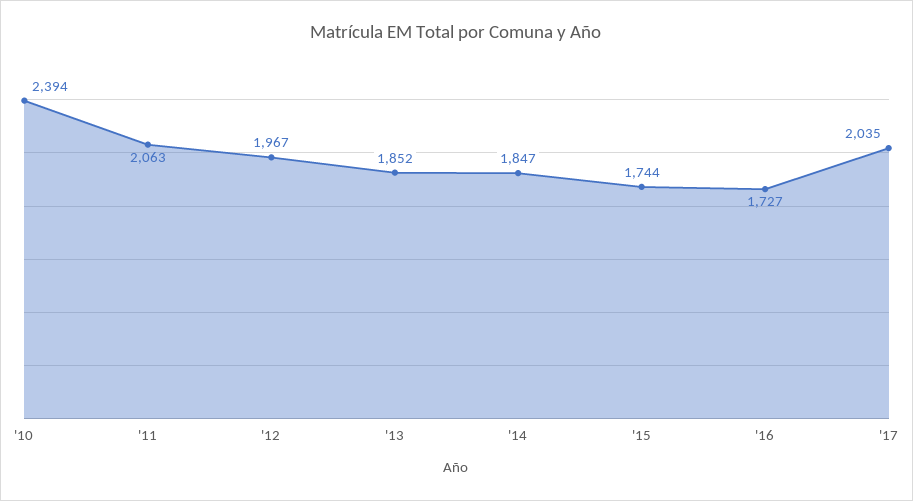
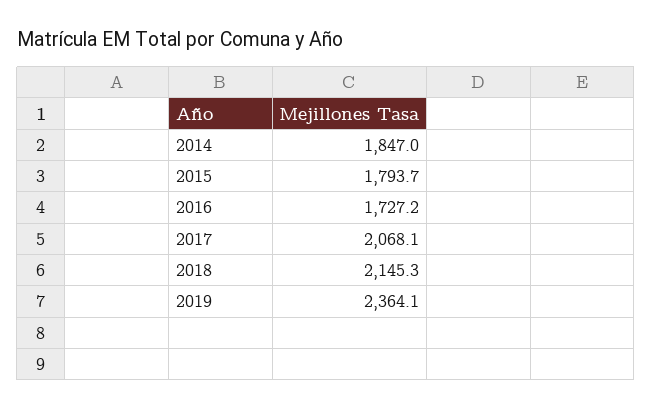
'10: 2394 -> none
'11: 2063 -> none
'12: 1967 -> none
'13: 1852 -> none
'15: 1744 -> 1793.7
'17: 2035 -> 2068.1
2018: none -> 2145.3
2019: none -> 2364.1

